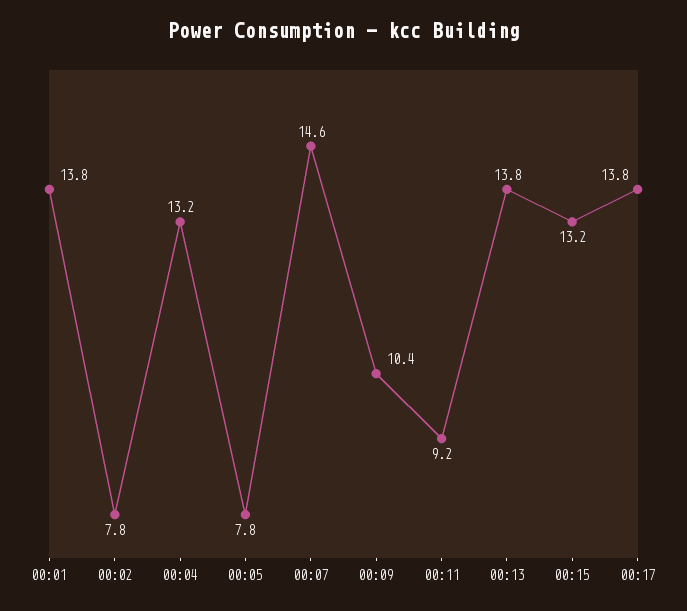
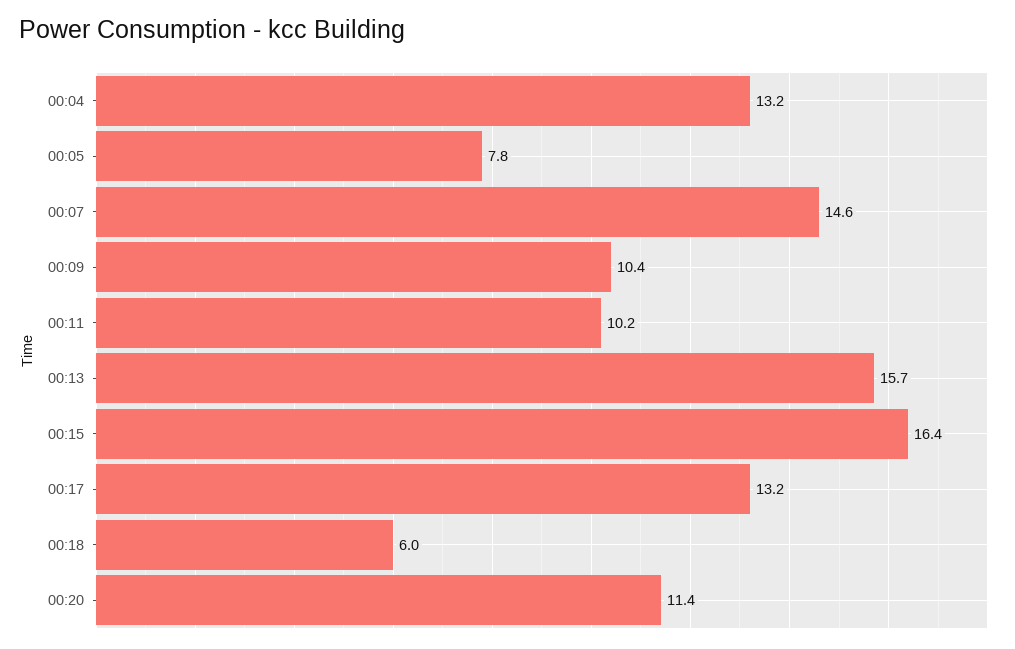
00:01: 13.8 -> none
00:02: 7.8 -> none
00:11: 9.2 -> 10.2
00:13: 13.8 -> 15.7
00:15: 13.2 -> 16.4
00:17: 13.8 -> 13.2
00:18: none -> 6
00:20: none -> 11.4

